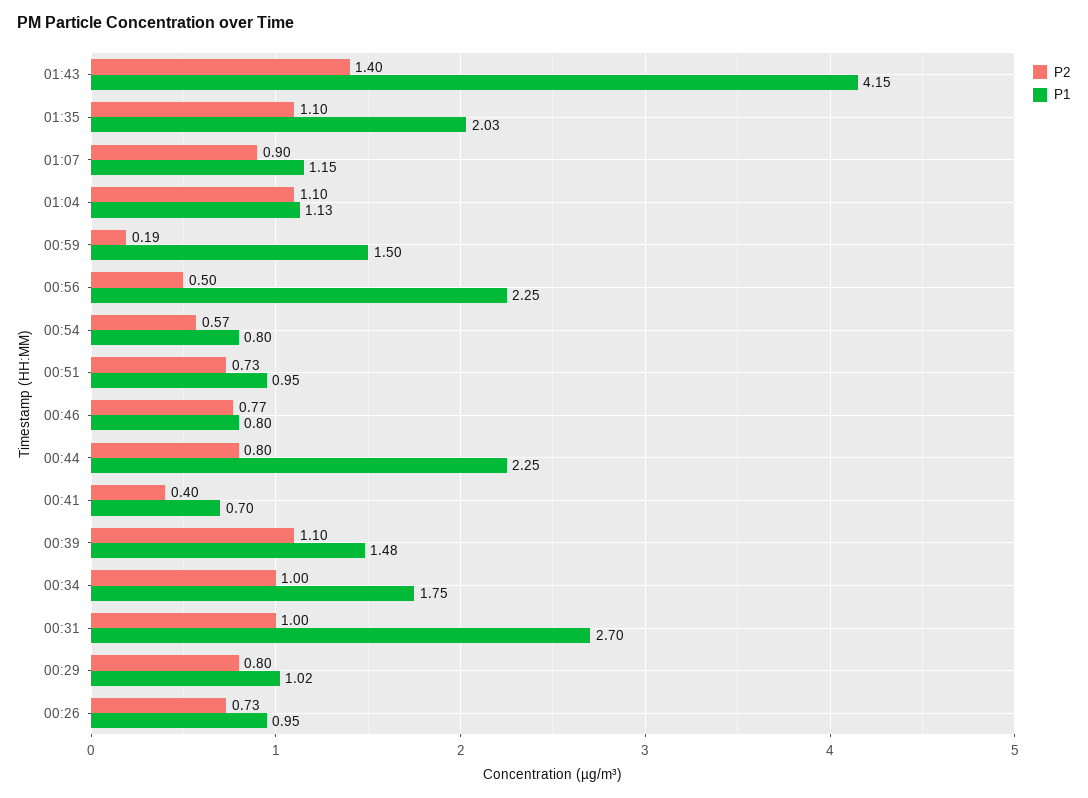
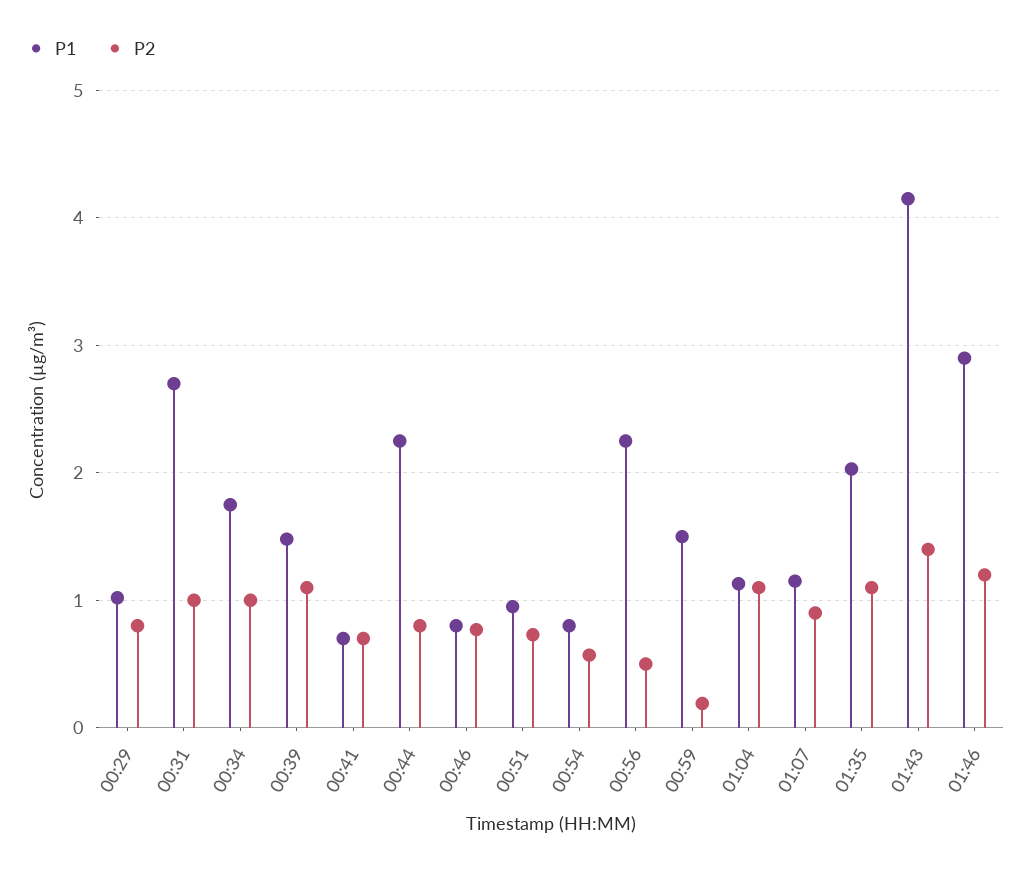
P2, 00:41: 0.4 -> 0.7
P2, 00:26: 0.73 -> none
P1, 00:26: 0.95 -> none
P1, 01:46: none -> 2.9
P2, 01:46: none -> 1.2

